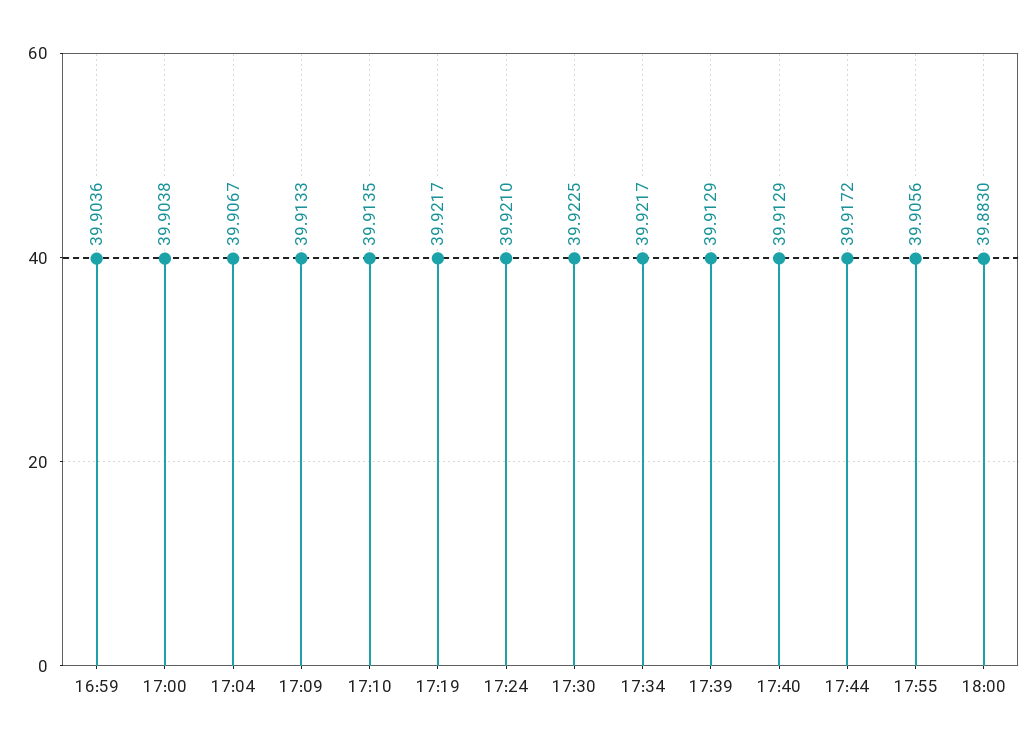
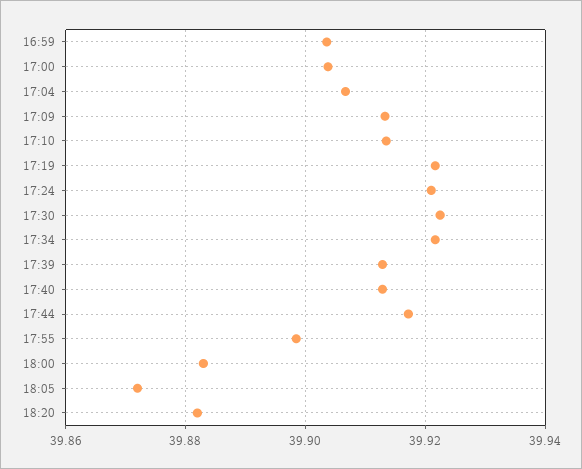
17:55: 39.9056 -> 39.898
18:05: none -> 39.872
18:20: none -> 39.882

